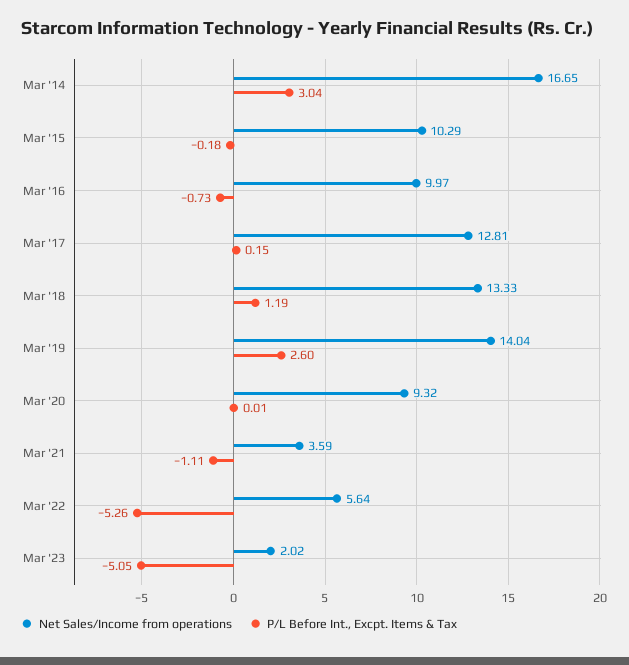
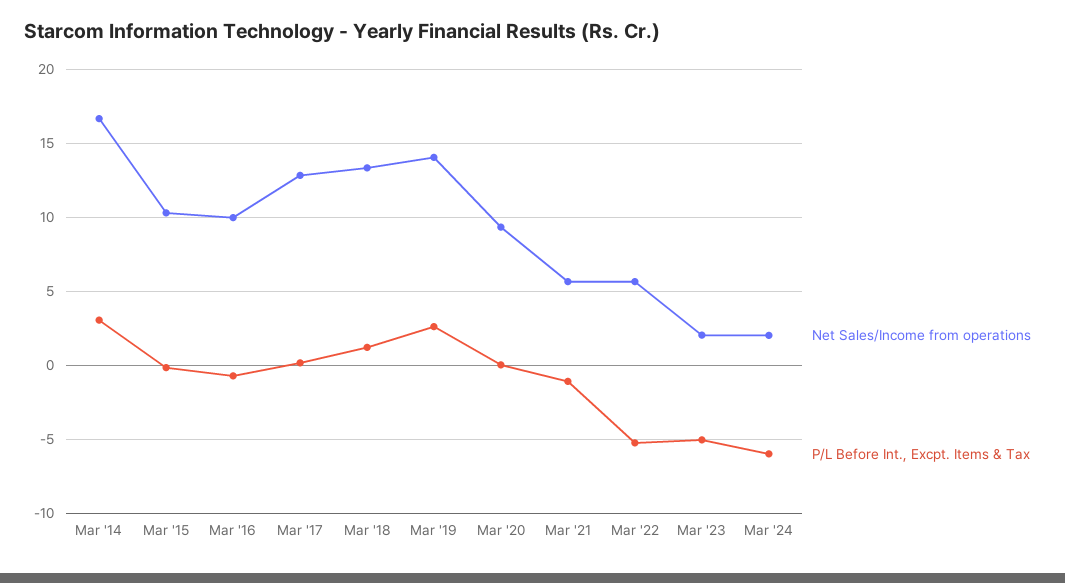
Net Sales/Income from operations, Mar '21: 3.59 -> 5.5
Net Sales/Income from operations, Mar '24: none -> 2
P/L Before Int., Excpt. Items & Tax, Mar '24: none -> -6

